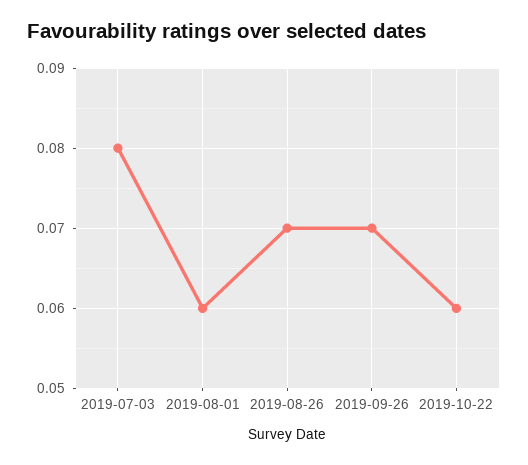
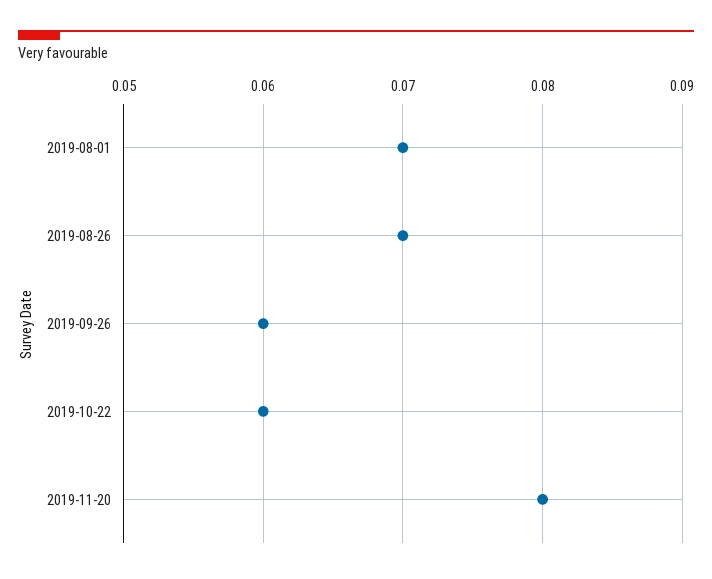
2019-07-03: 0.08 -> none
2019-08-01: 0.06 -> 0.07
2019-09-26: 0.07 -> 0.06
2019-11-20: none -> 0.08

